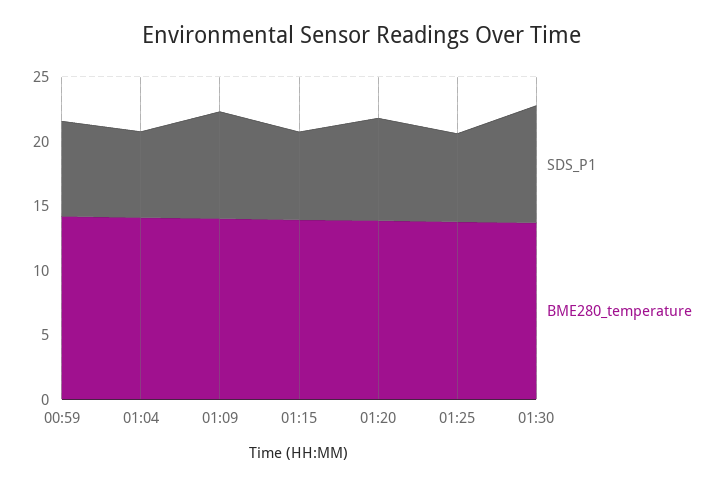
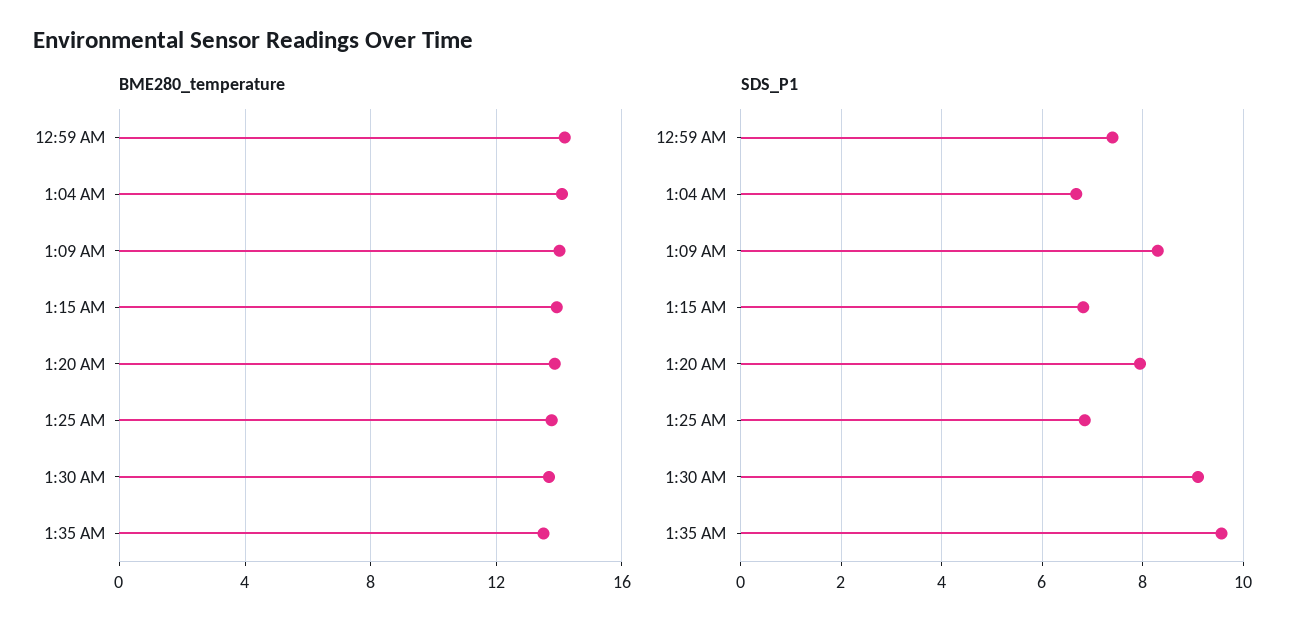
BME280_temperature, 1:35 AM: none -> 13.5
SDS_P1, 1:35 AM: none -> 9.6

